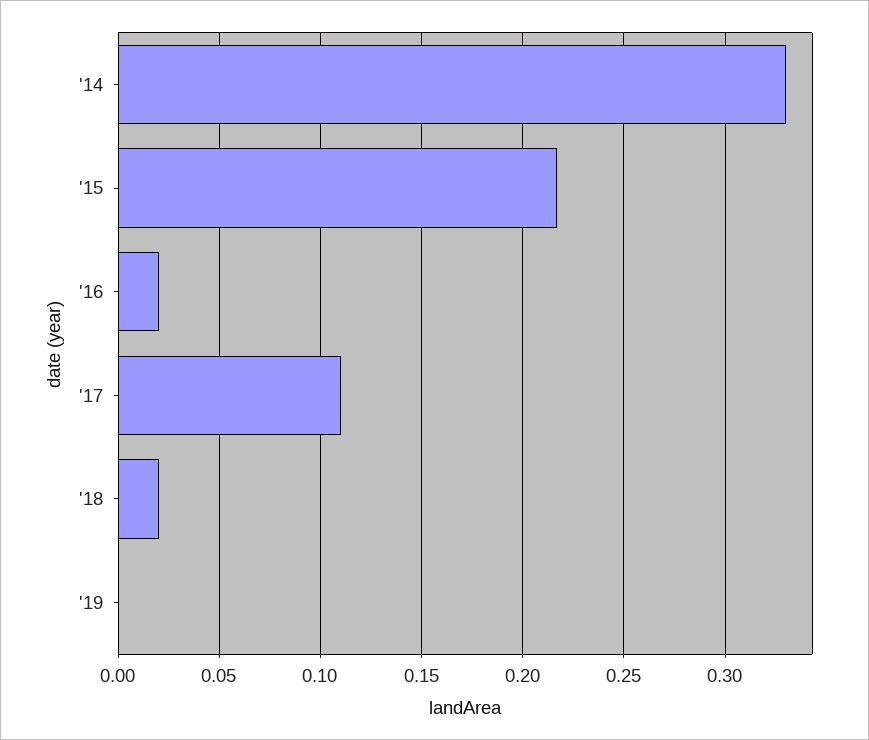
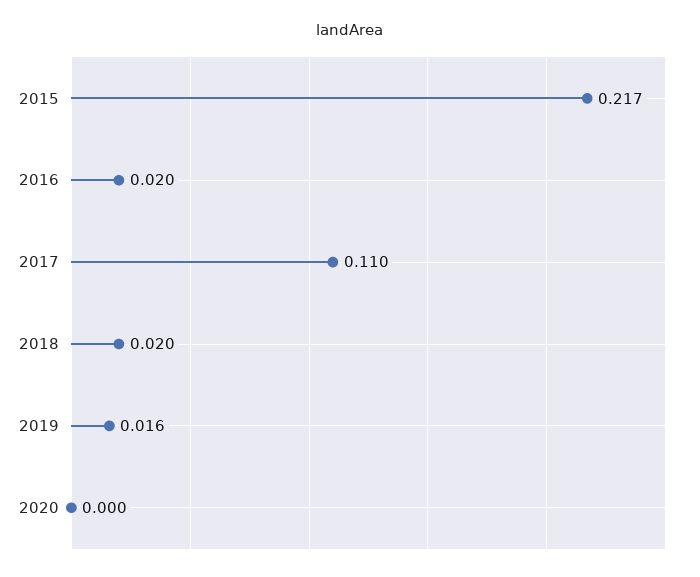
'14: 0.33 -> none
'19: 0 -> 0.016
2020: none -> 0

